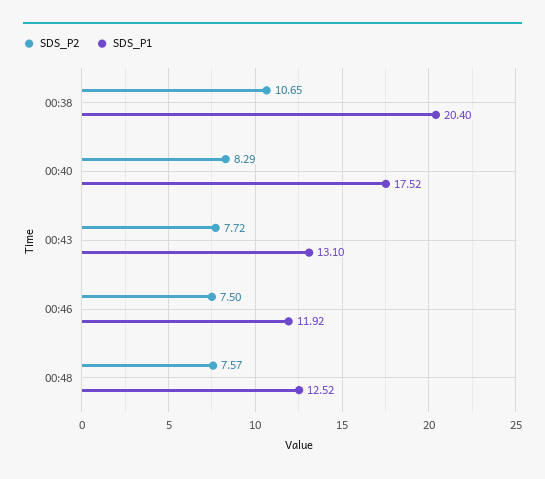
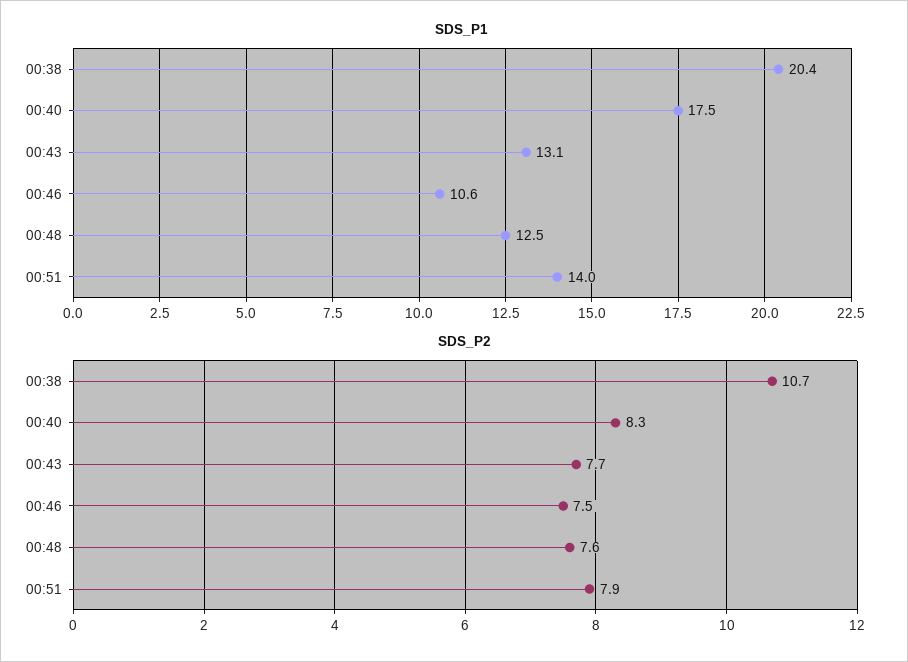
SDS_P1, 00:46: 11.92 -> 10.6
SDS_P1, 00:51: none -> 14
SDS_P2, 00:51: none -> 7.9

